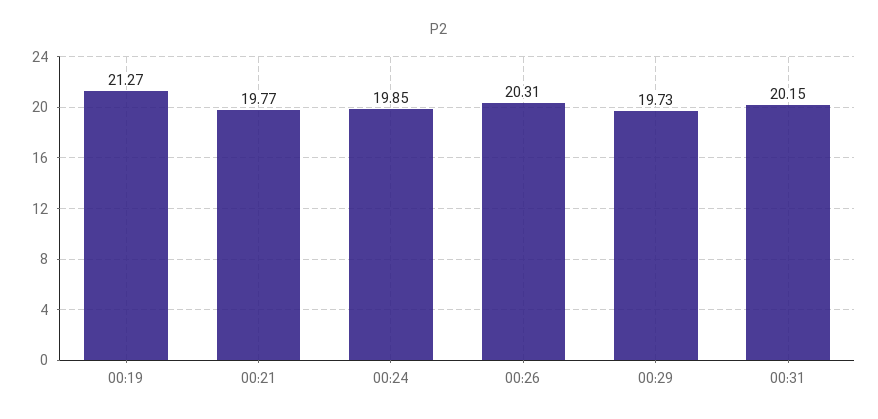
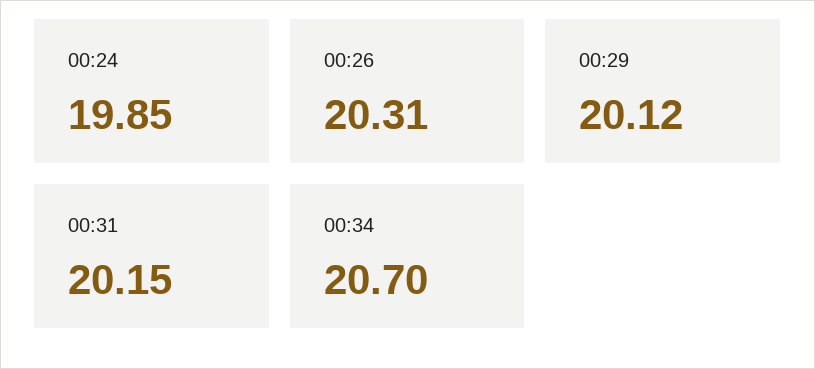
00:19: 21.27 -> none
00:21: 19.77 -> none
00:29: 19.73 -> 20.12
00:34: none -> 20.7

